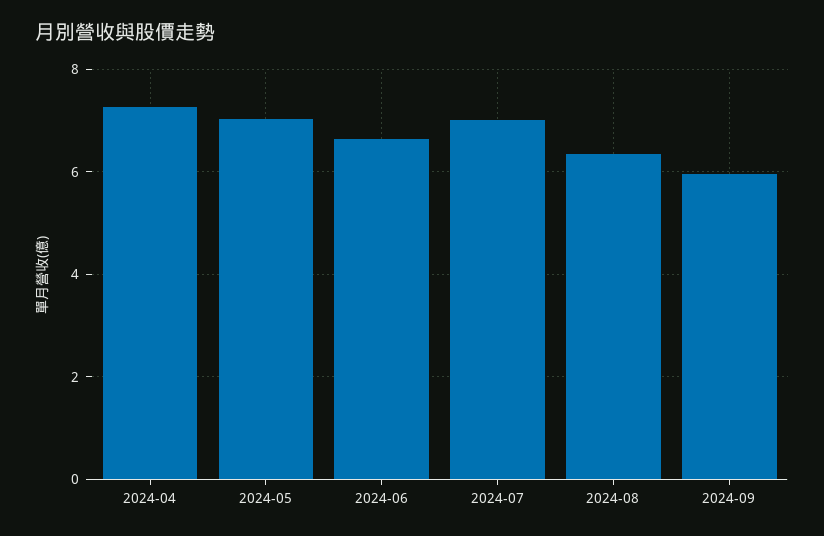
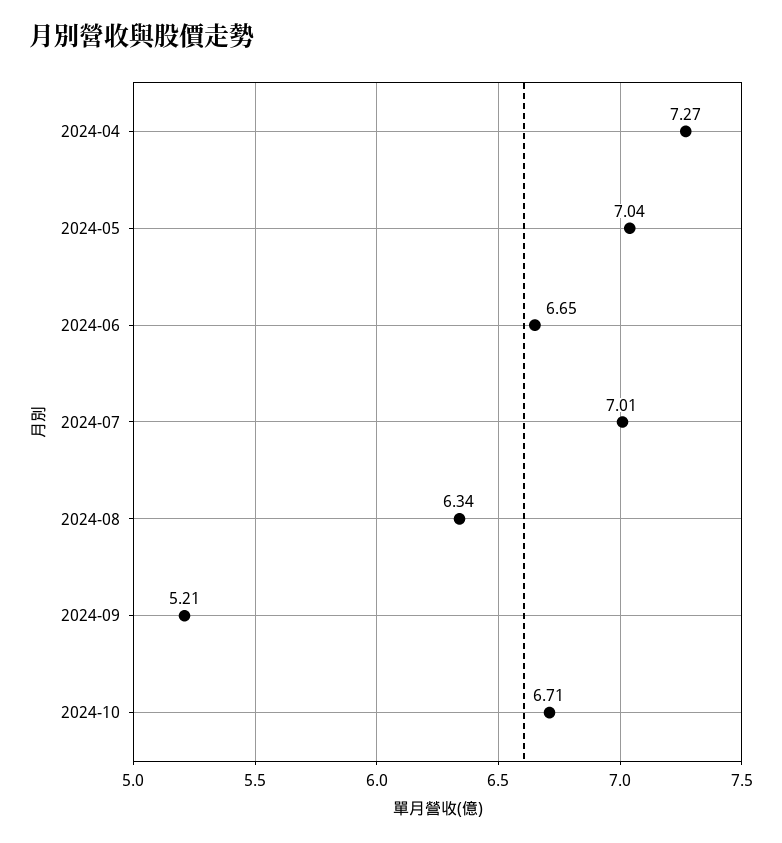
2024-09: 6 -> 5.21
2024-10: none -> 6.71

